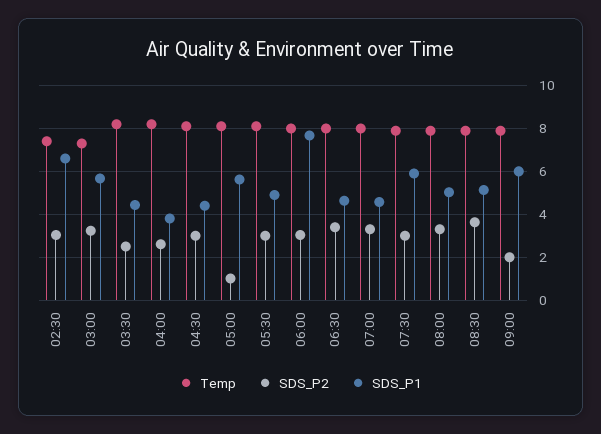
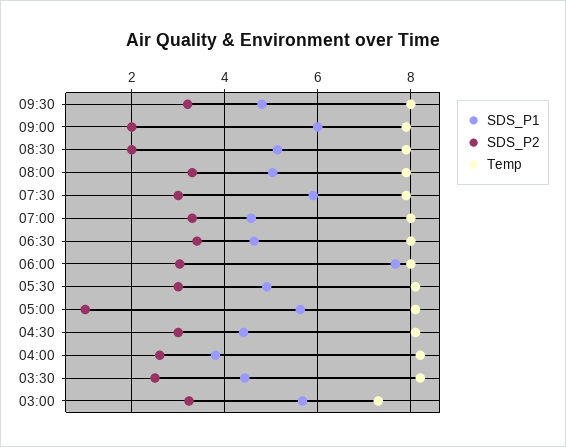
Temp, 02:30: 7.5 -> none
SDS_P2, 02:30: 3 -> none
SDS_P1, 02:30: 6.5 -> none
SDS_P2, 08:30: 3.5 -> 2
SDS_P1, 09:30: none -> 4.8
SDS_P2, 09:30: none -> 3.2
Temp, 09:30: none -> 8

